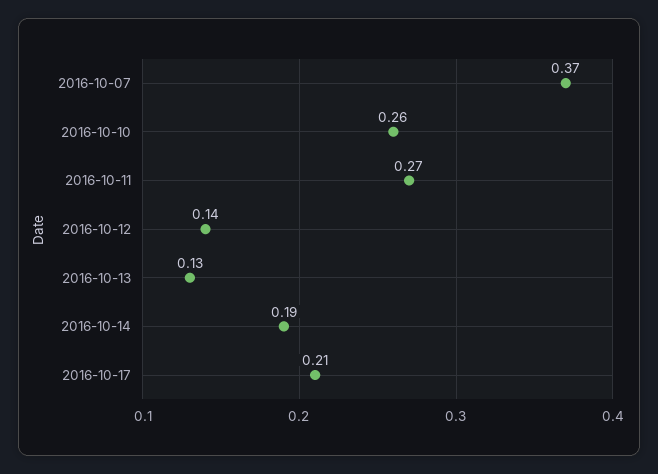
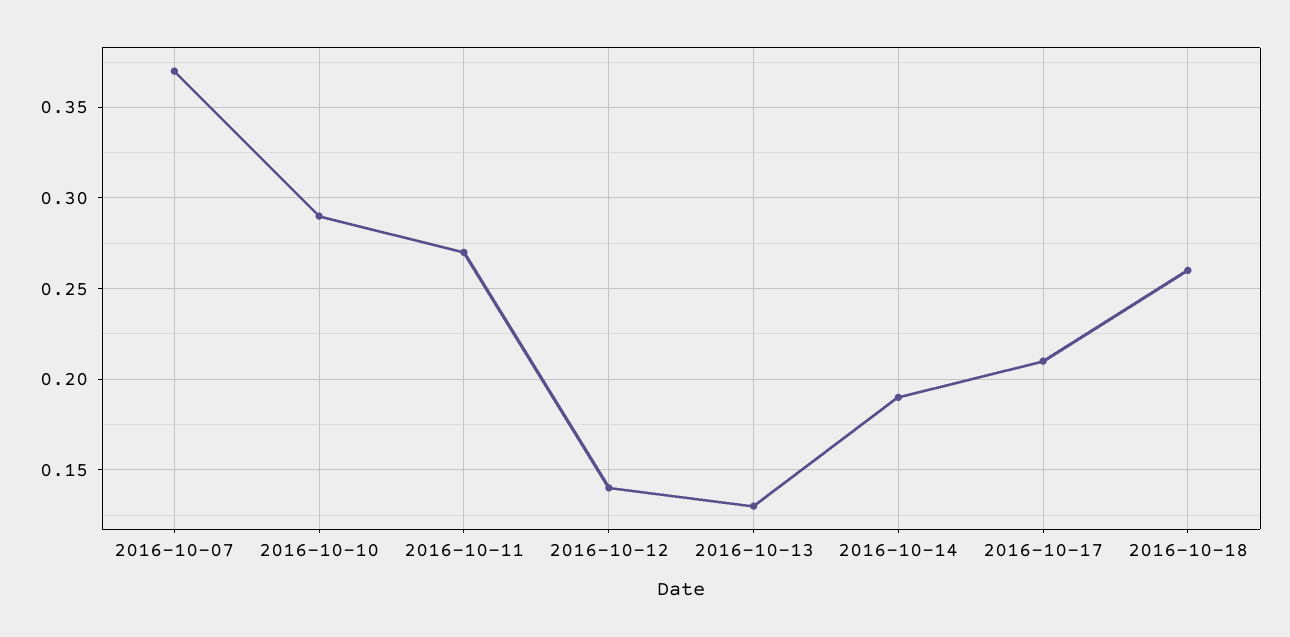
2016-10-10: 0.26 -> 0.29
2016-10-18: none -> 0.26

